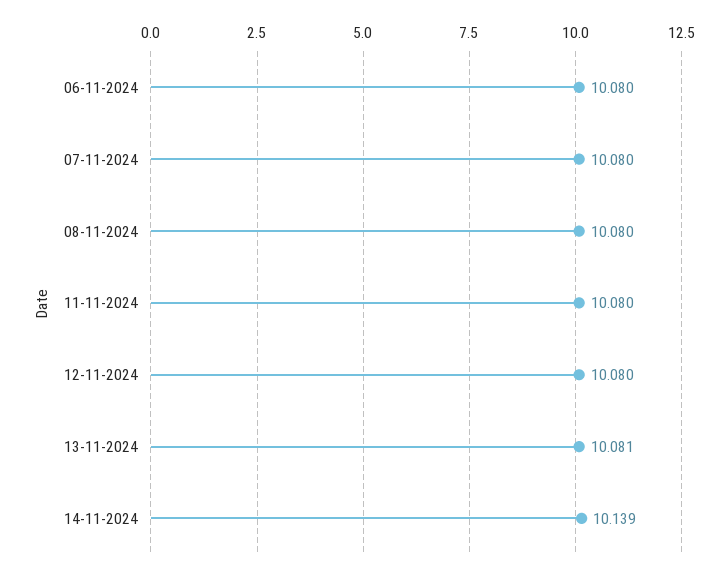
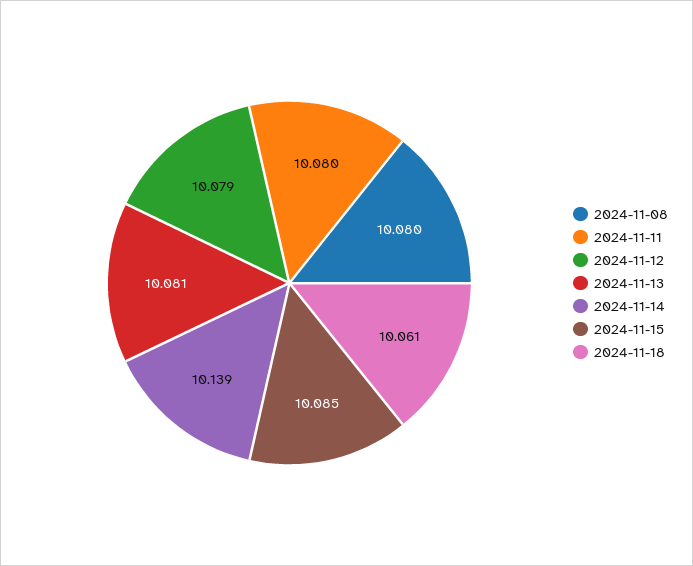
06-11-2024: 10.08 -> none
07-11-2024: 10.08 -> none
12-11-2024: 10.08 -> 10.079
2024-11-15: none -> 10.085
2024-11-18: none -> 10.061

